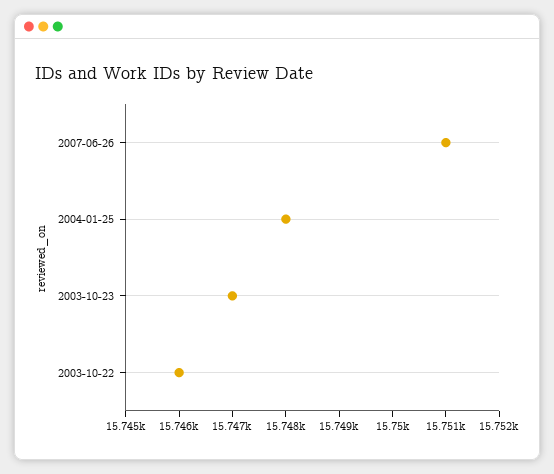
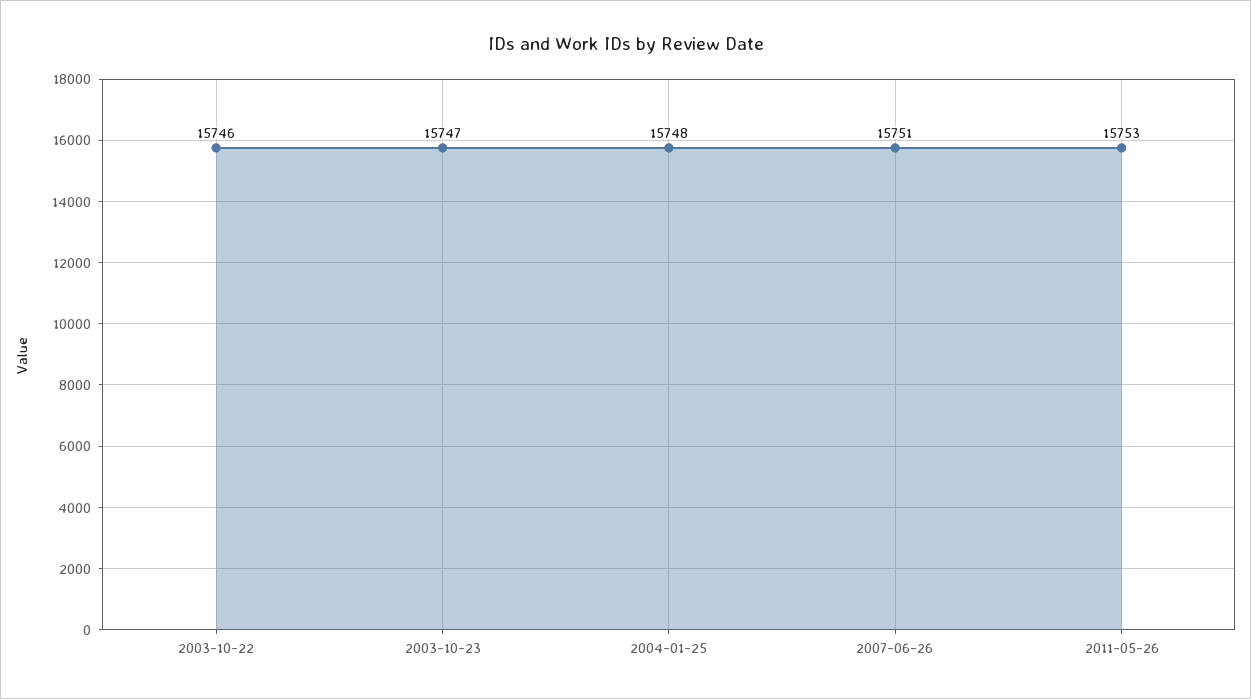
2011-05-26: none -> 15753

